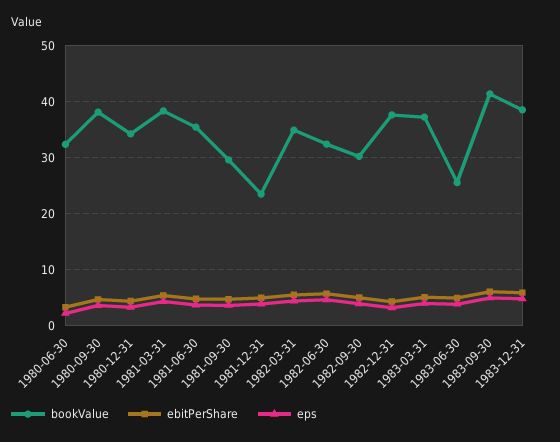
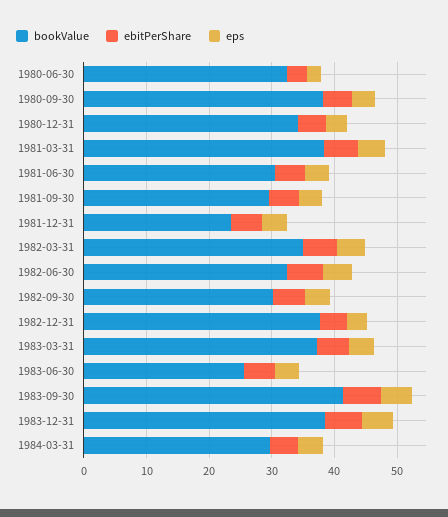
bookValue, 1981-06-30: 36 -> 30
bookValue, 1984-03-31: none -> 30
ebitPerShare, 1984-03-31: none -> 4
eps, 1984-03-31: none -> 4

